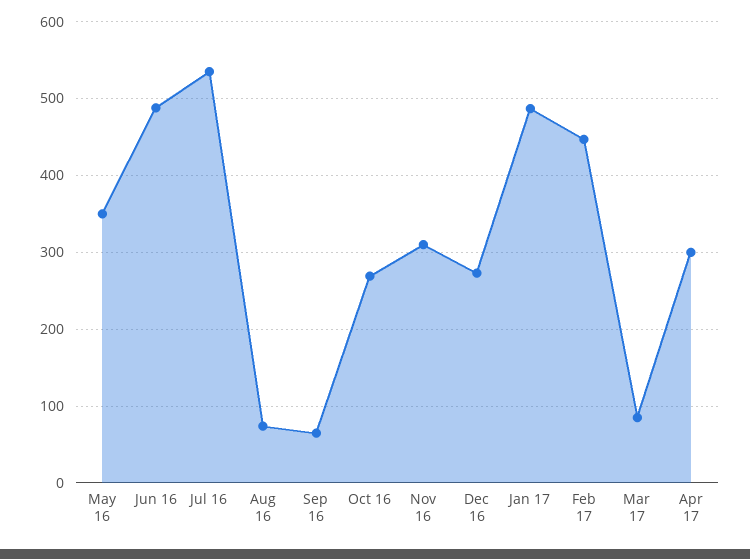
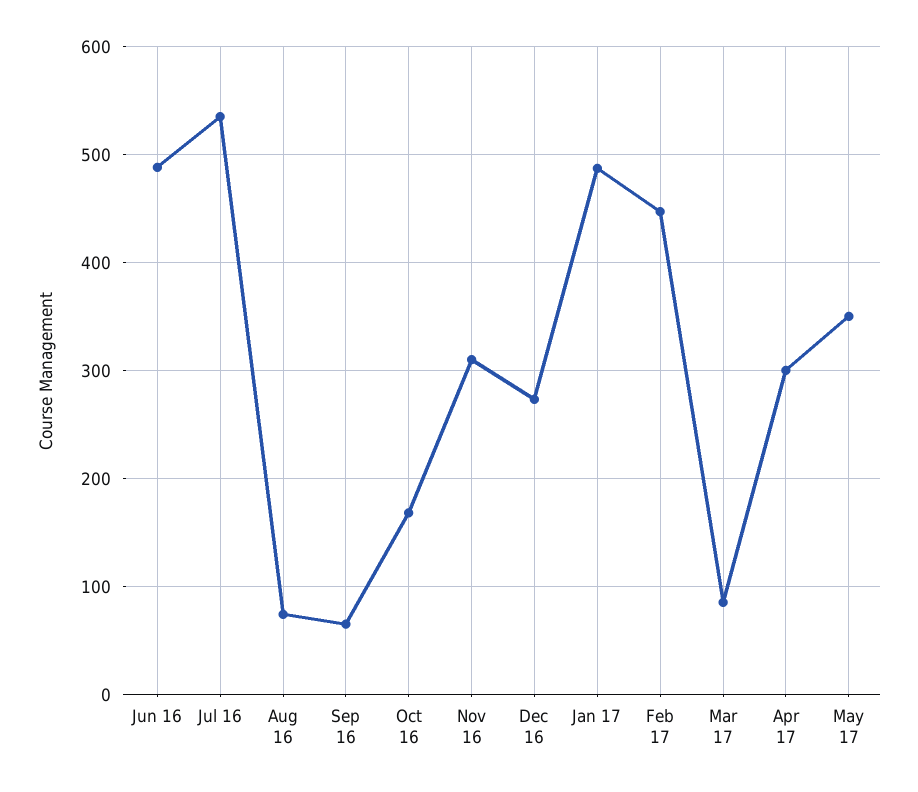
May 16: 350 -> none
Oct 16: 270 -> 170
May 17: none -> 350

